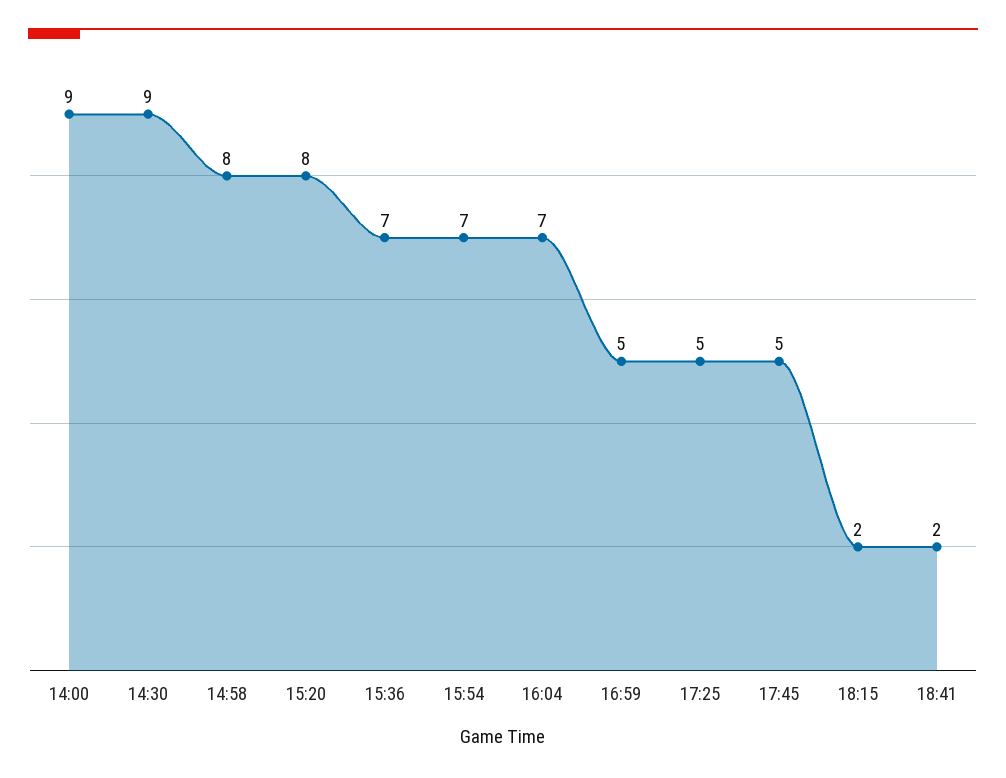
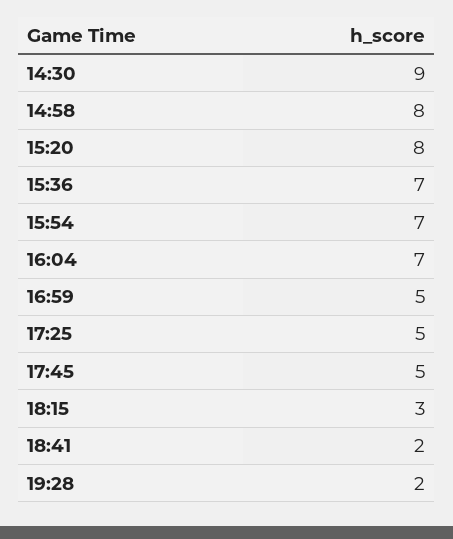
14:00: 9 -> none
18:15: 2 -> 3
19:28: none -> 2

